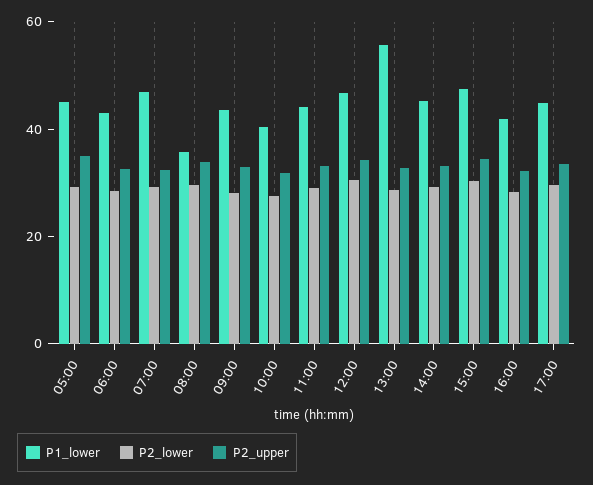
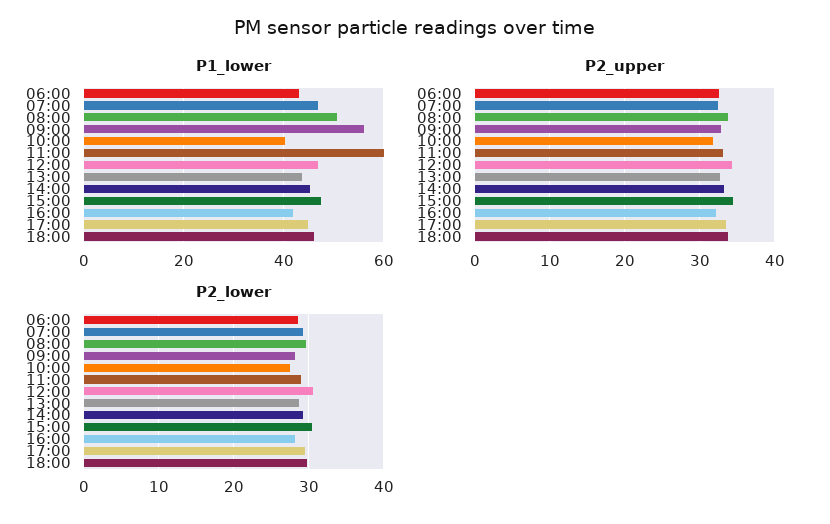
P1_lower, 05:00: 45 -> none
P2_lower, 05:00: 30 -> none
P2_upper, 05:00: 35 -> none
P1_lower, 08:00: 35 -> 50
P1_lower, 09:00: 45 -> 56
P1_lower, 11:00: 45 -> 60
P1_lower, 13:00: 55 -> 44
P1_lower, 18:00: none -> 46
P2_upper, 18:00: none -> 34
P2_lower, 18:00: none -> 30

